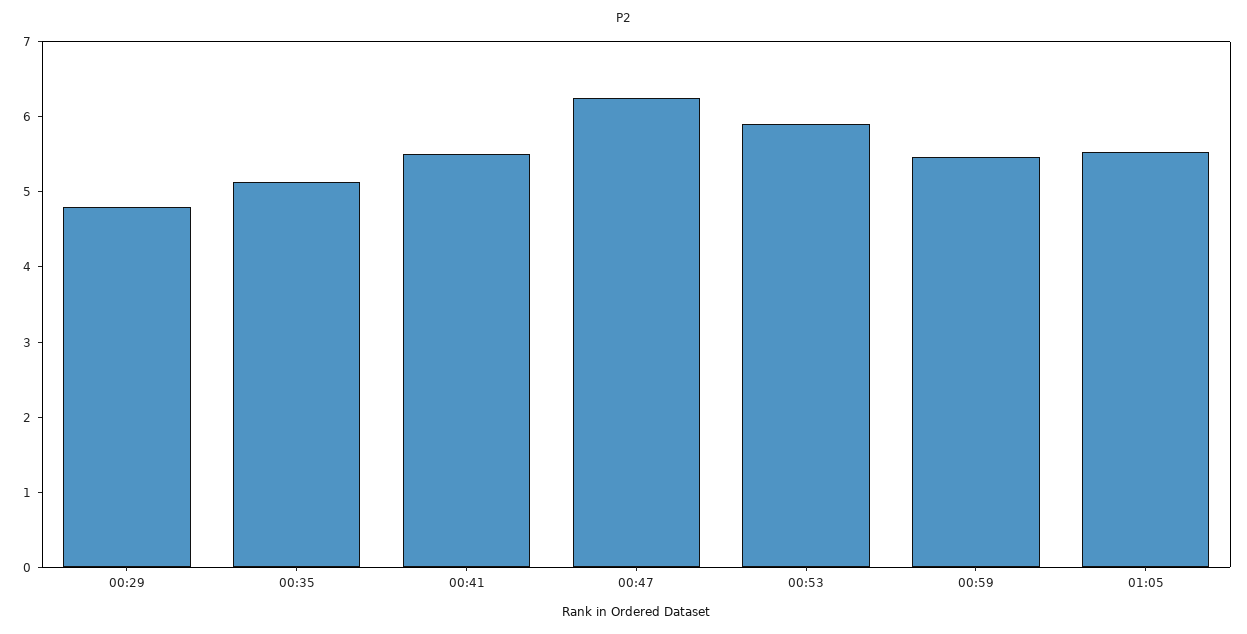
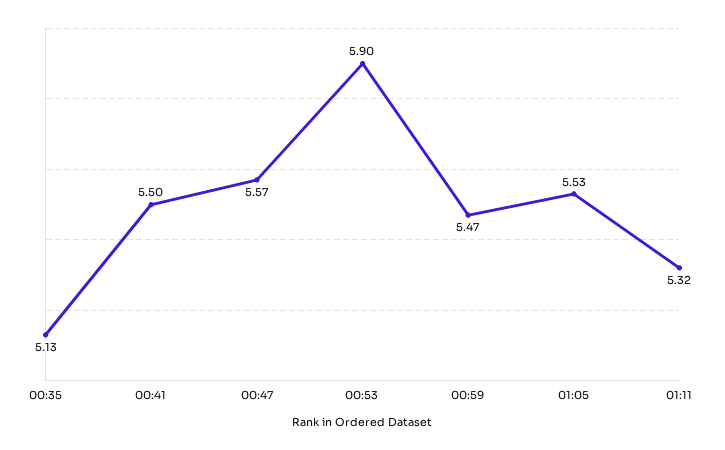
00:29: 4.8 -> none
00:47: 6.2 -> 5.57
01:11: none -> 5.32

